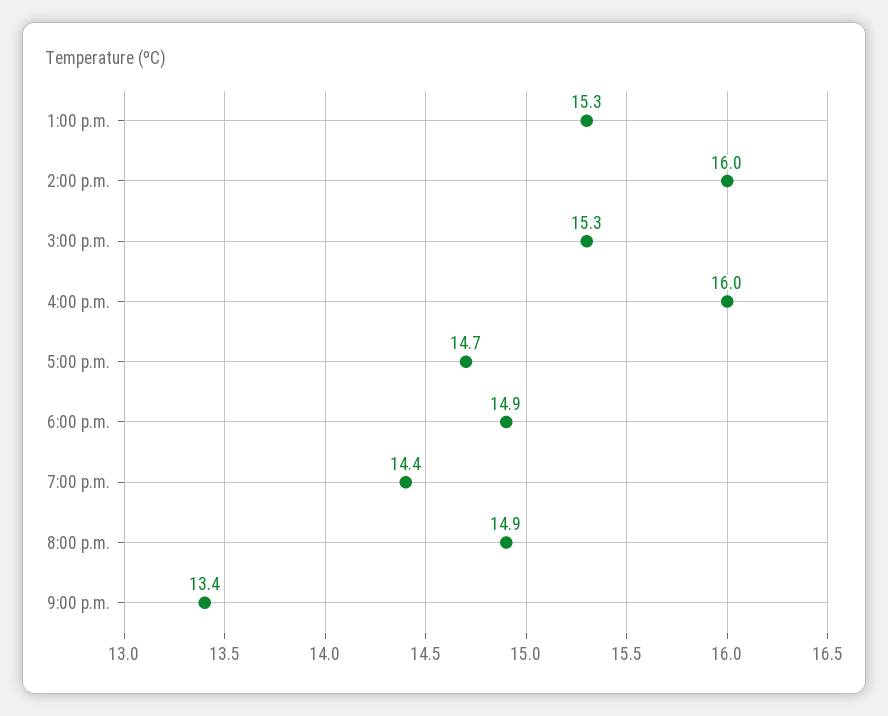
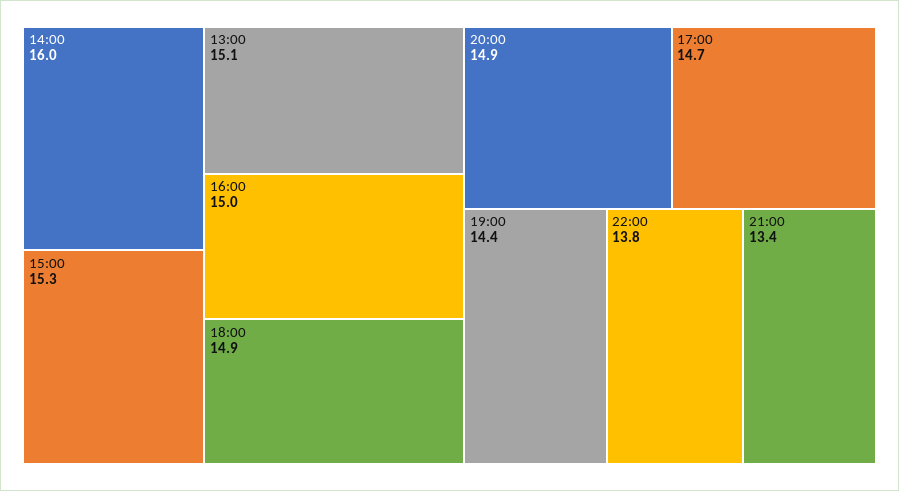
1:00 p.m.: 15.3 -> 15.1
4:00 p.m.: 16 -> 15
22:00: none -> 13.8

